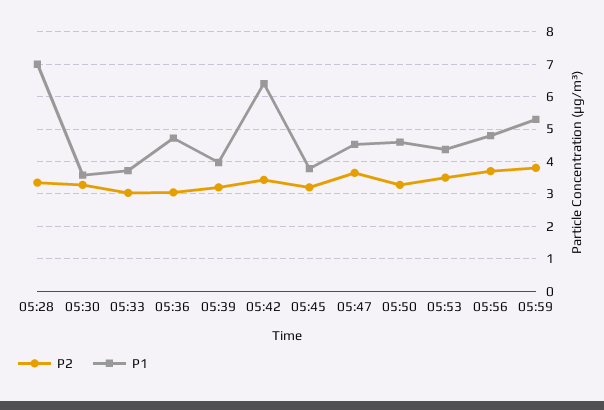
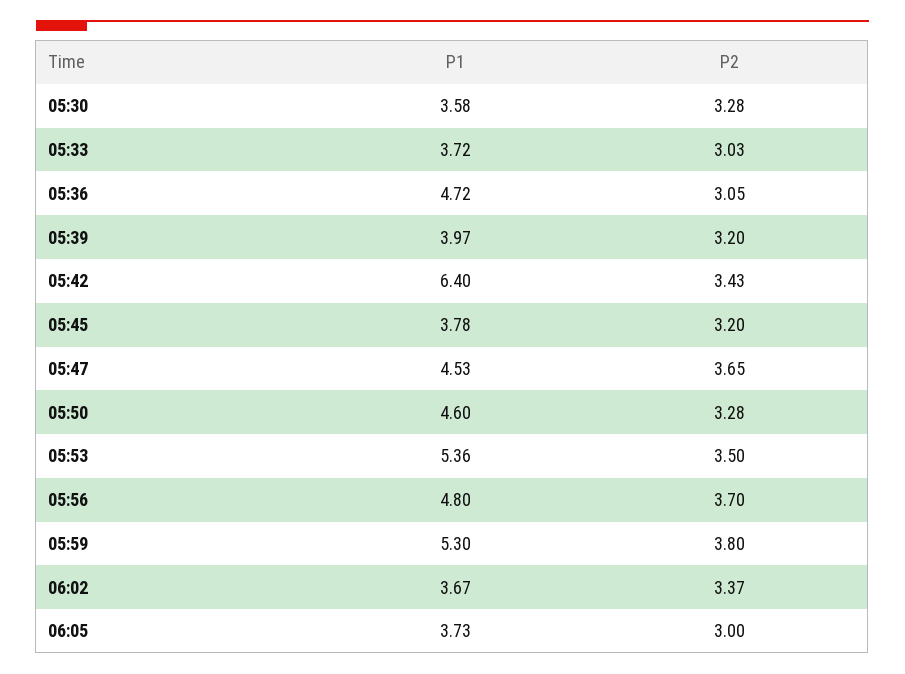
P2, 05:28: 3.4 -> none
P1, 05:28: 7 -> none
P1, 05:53: 4.4 -> 5.36
P1, 06:02: none -> 3.67
P2, 06:02: none -> 3.37
P1, 06:05: none -> 3.73
P2, 06:05: none -> 3

